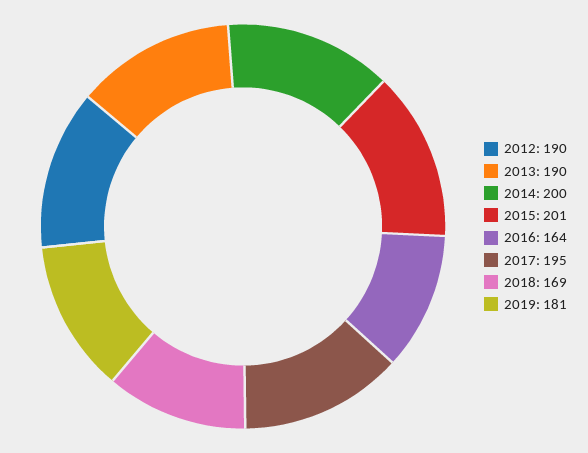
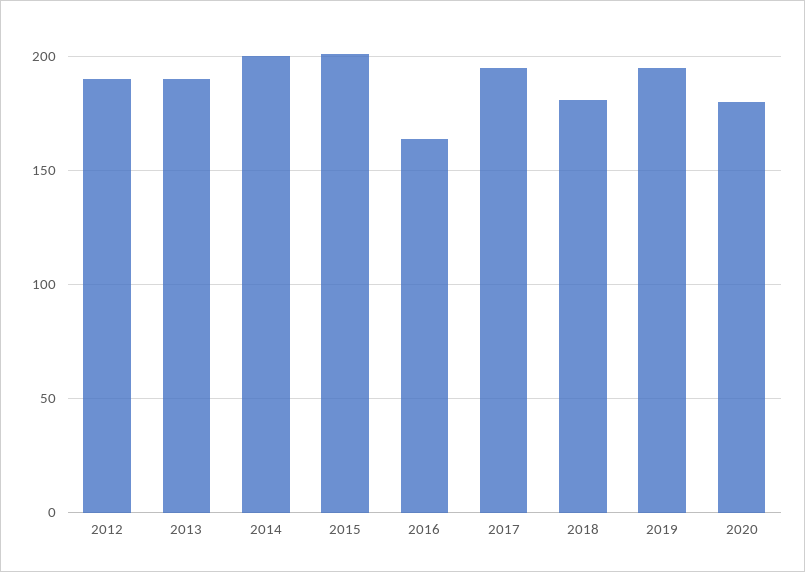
2018: 169 -> 180
2019: 181 -> 195
2020: none -> 180

